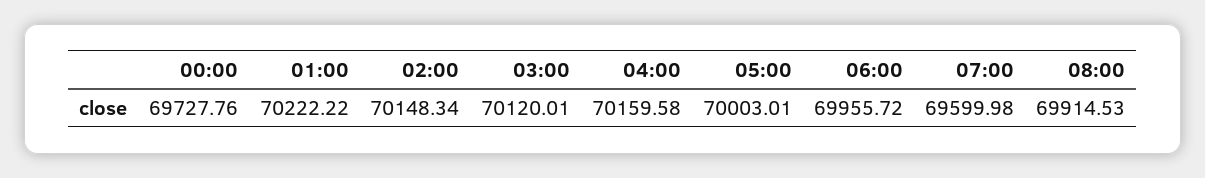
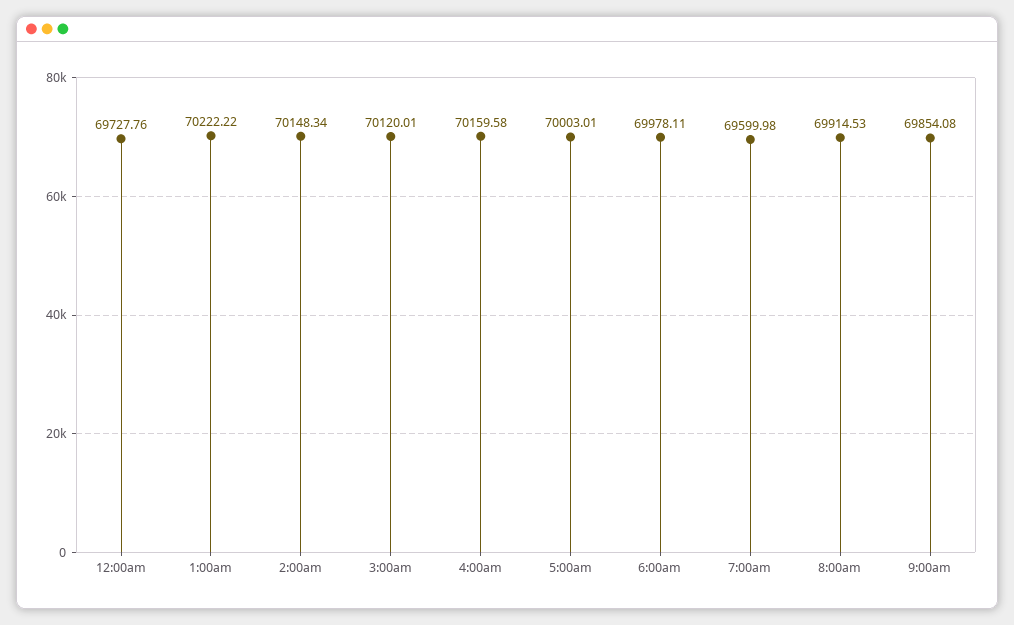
06:00: 69955.72 -> 69978.11
9:00am: none -> 69854.08

